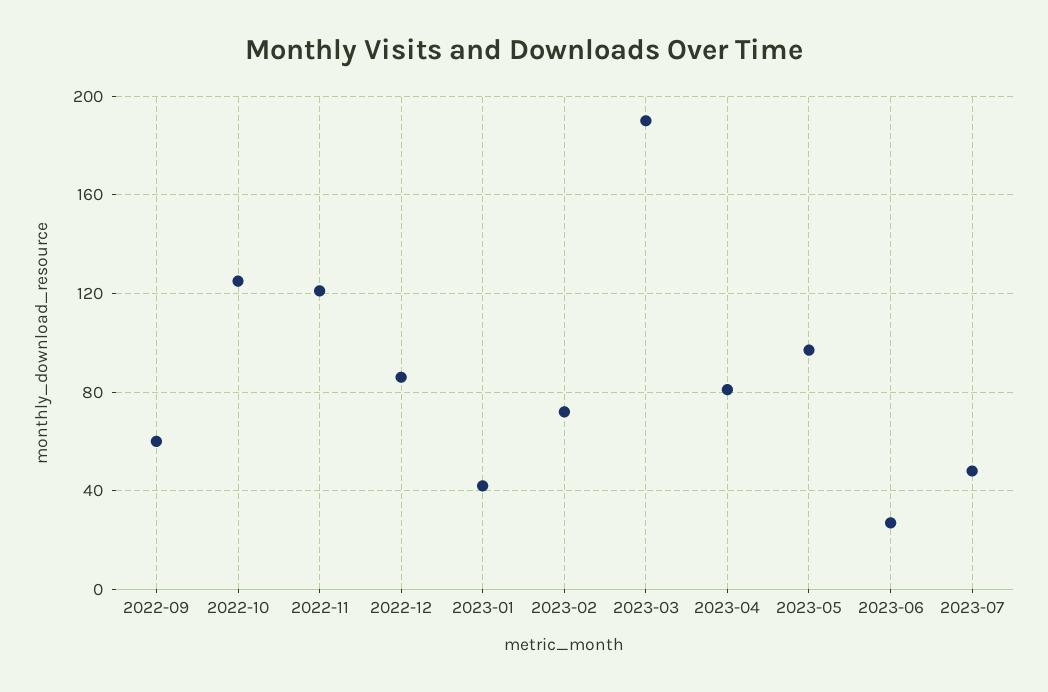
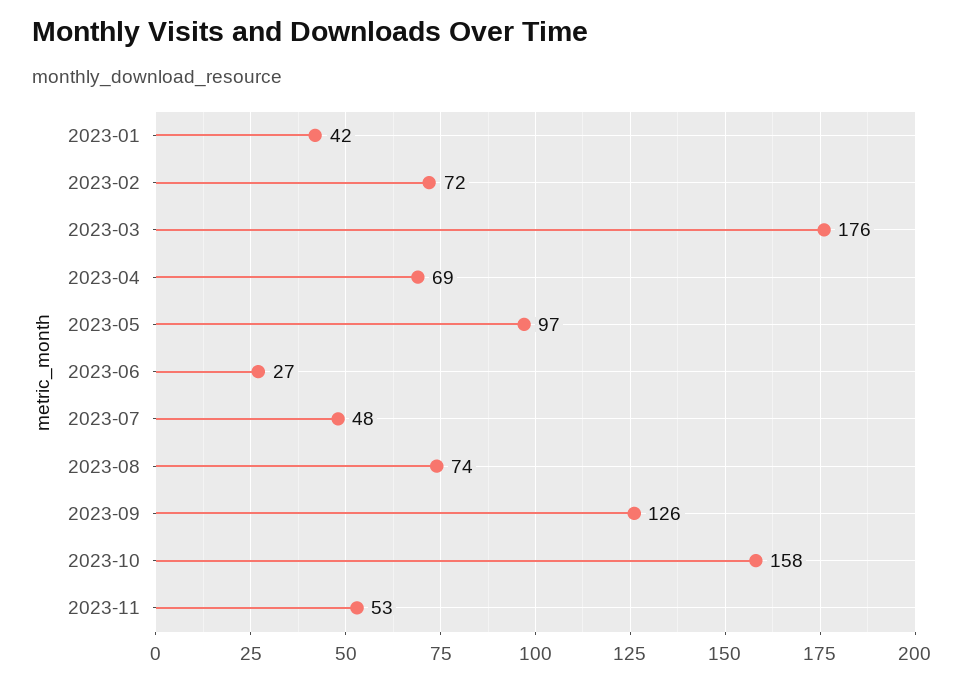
2022-09: 60 -> none
2022-10: 125 -> none
2022-11: 120 -> none
2022-12: 85 -> none
2023-03: 190 -> 176
2023-04: 80 -> 69
2023-08: none -> 74
2023-09: none -> 126
2023-10: none -> 158
2023-11: none -> 53

